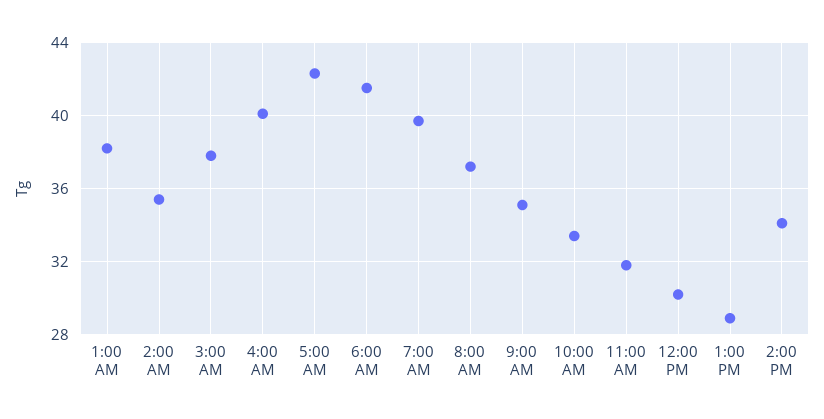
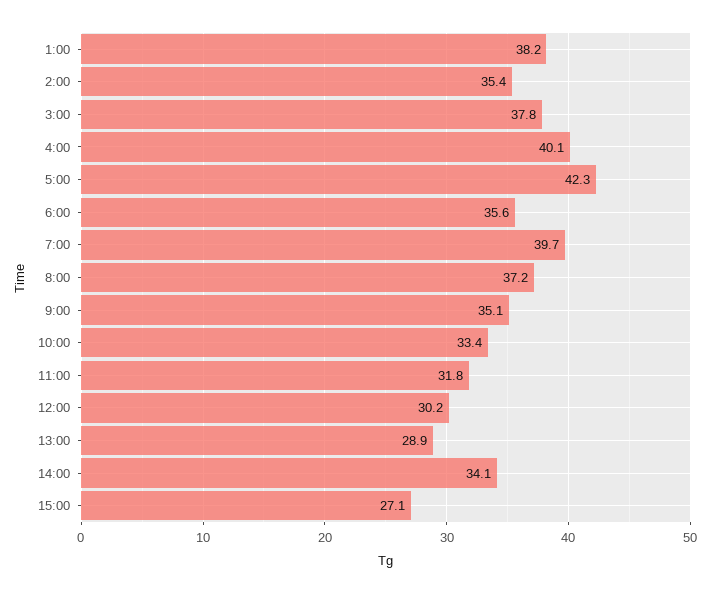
6:00 AM: 41.5 -> 35.6
15:00: none -> 27.1

